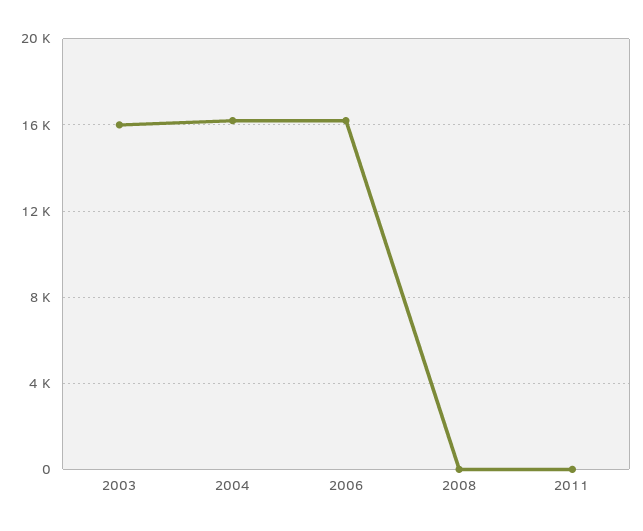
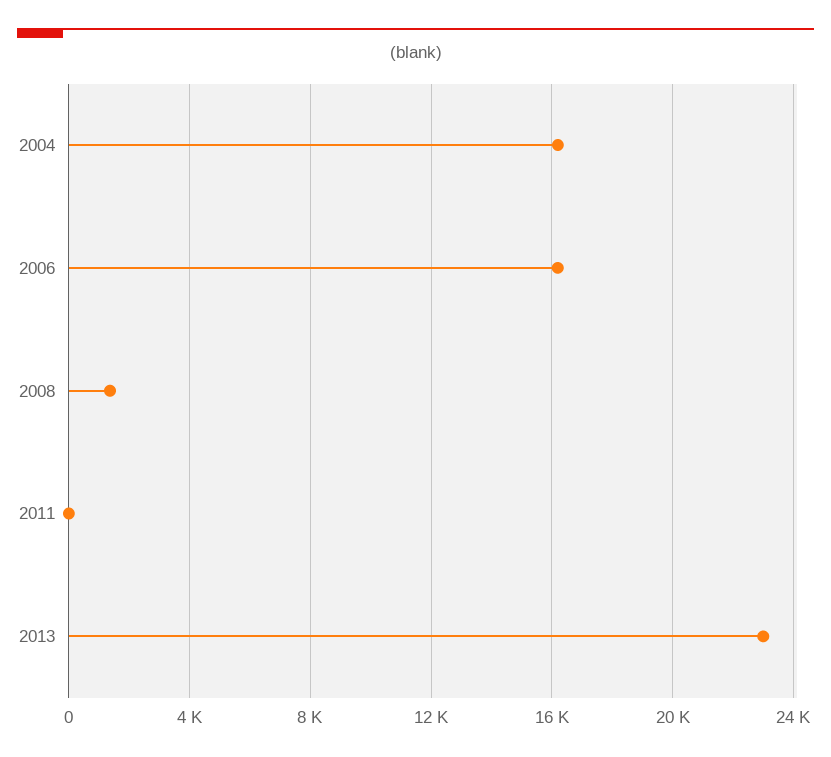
2003: 16000 -> none
2008: 0 -> 1500
2013: none -> 23000

